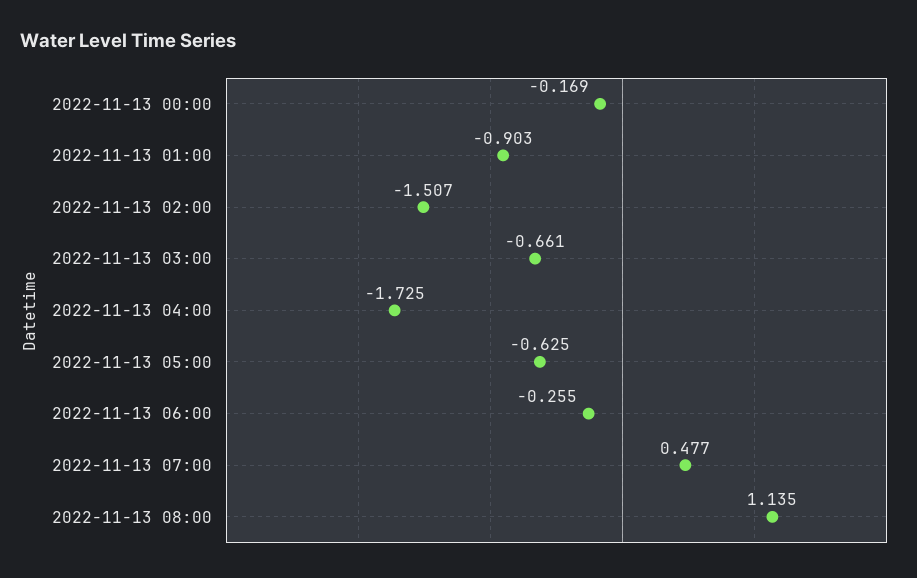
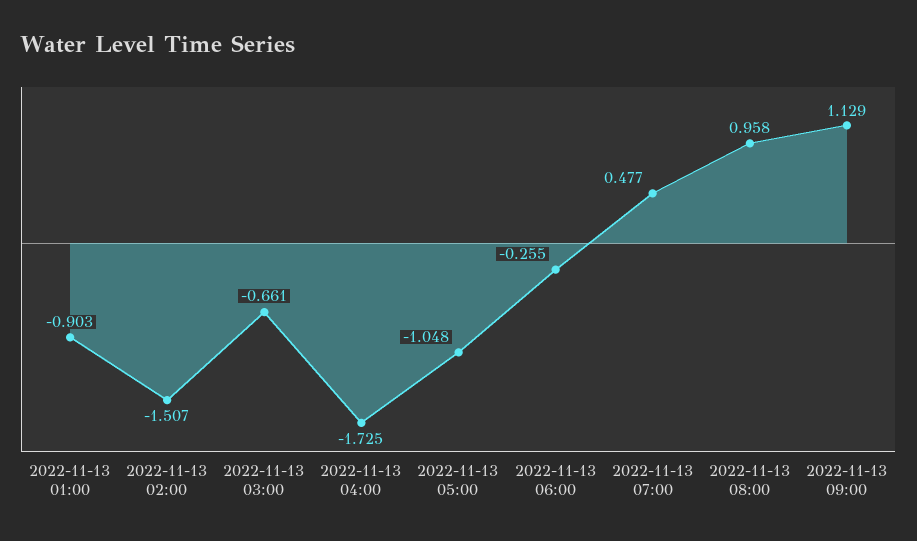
2022-11-13 00:00: -0.169 -> none
2022-11-13 05:00: -0.625 -> -1.048
2022-11-13 08:00: 1.135 -> 0.958
2022-11-13 09:00: none -> 1.129

